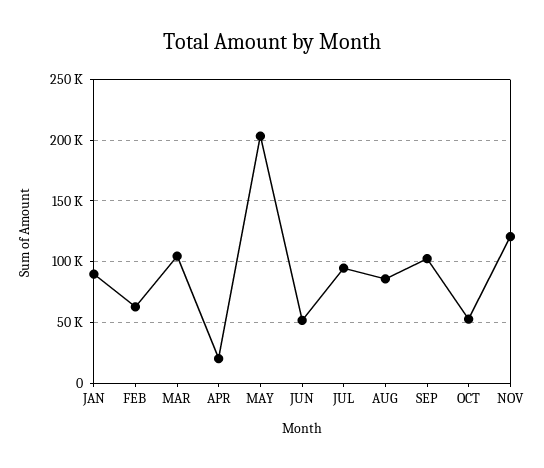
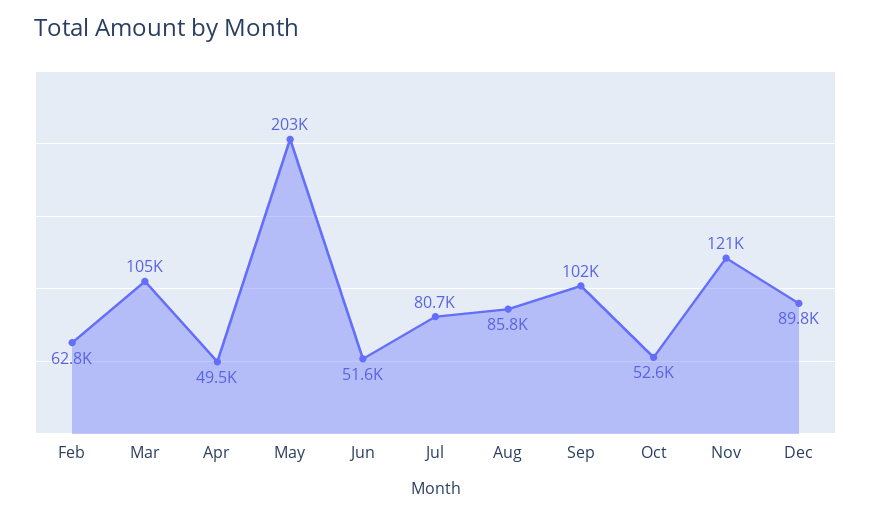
JAN: 90000 -> none
APR: 20000 -> 49500
JUL: 95000 -> 80700
Dec: none -> 89800

